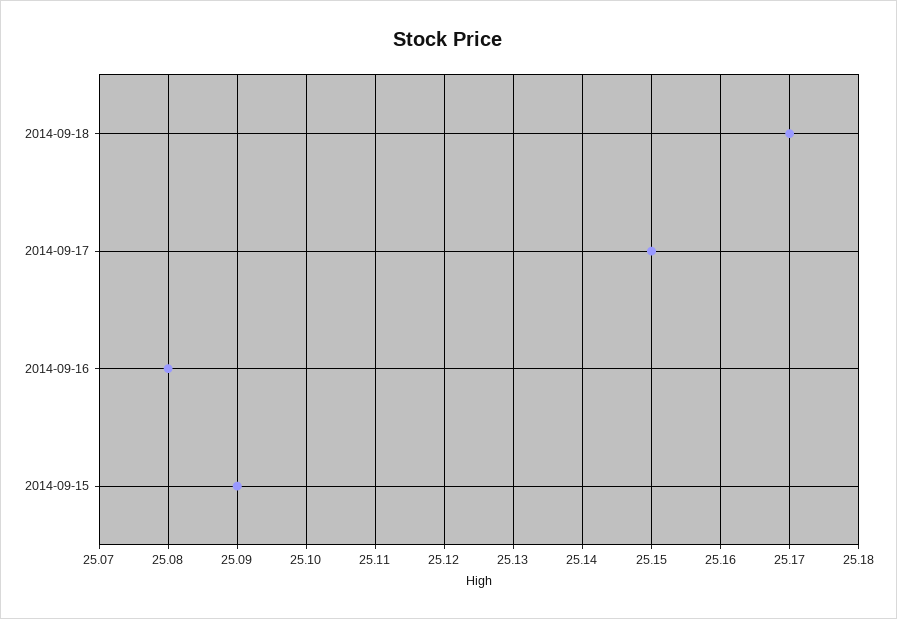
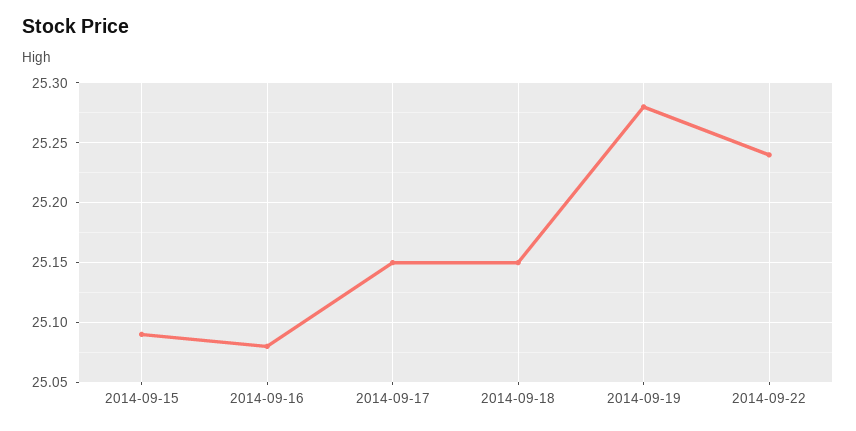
2014-09-18: 25.17 -> 25.15
2014-09-19: none -> 25.28
2014-09-22: none -> 25.24

